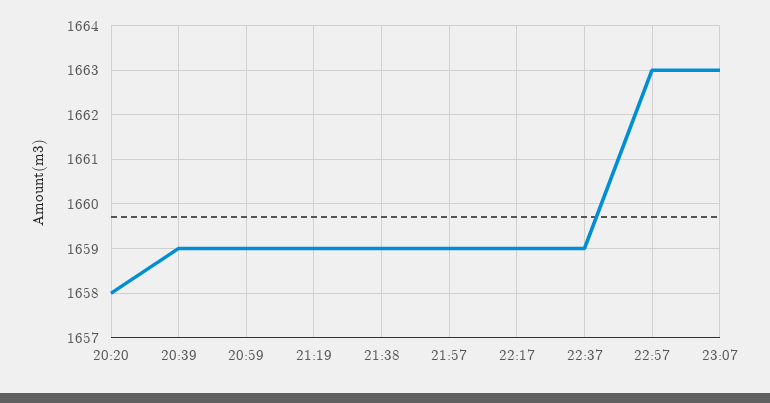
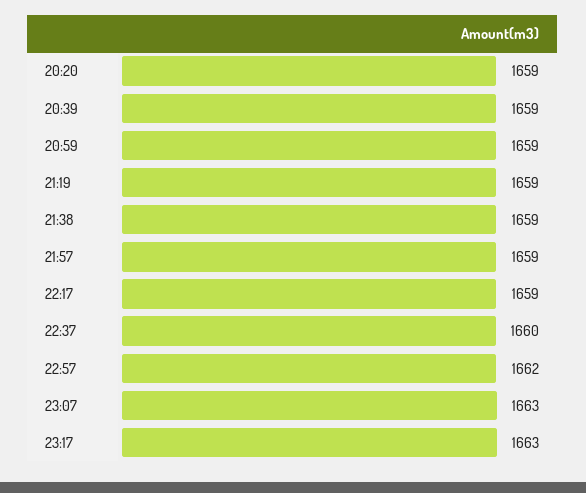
20:20: 1658 -> 1659
22:37: 1659 -> 1660
22:57: 1663 -> 1662
23:17: none -> 1663

